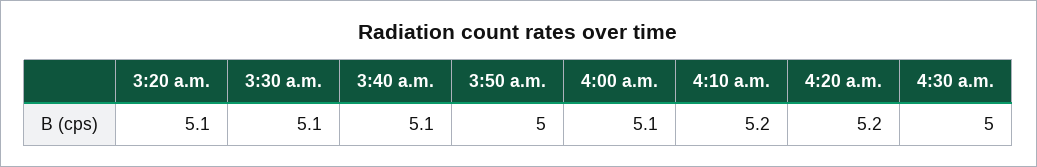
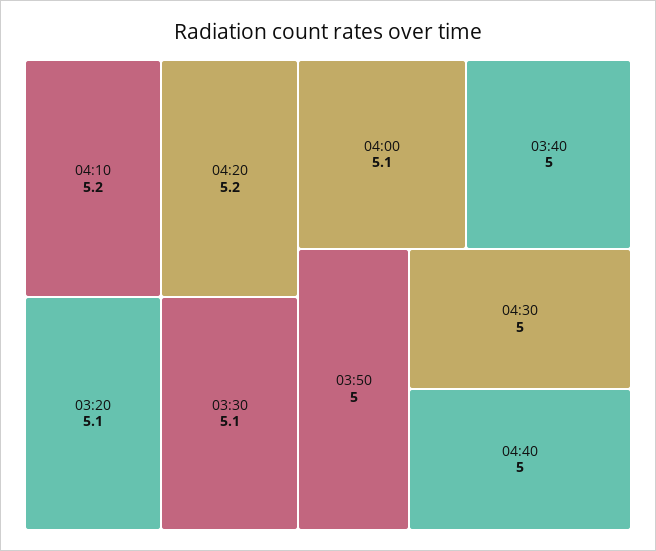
3:40 a.m.: 5.1 -> 5
04:40: none -> 5

